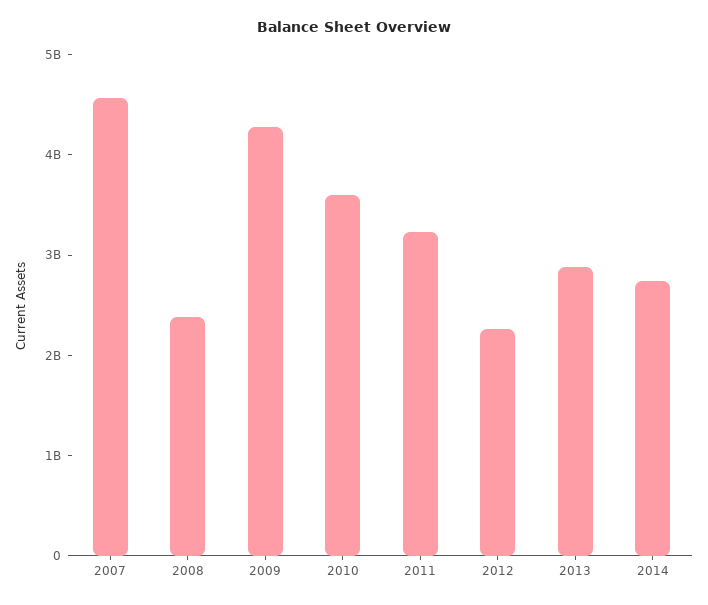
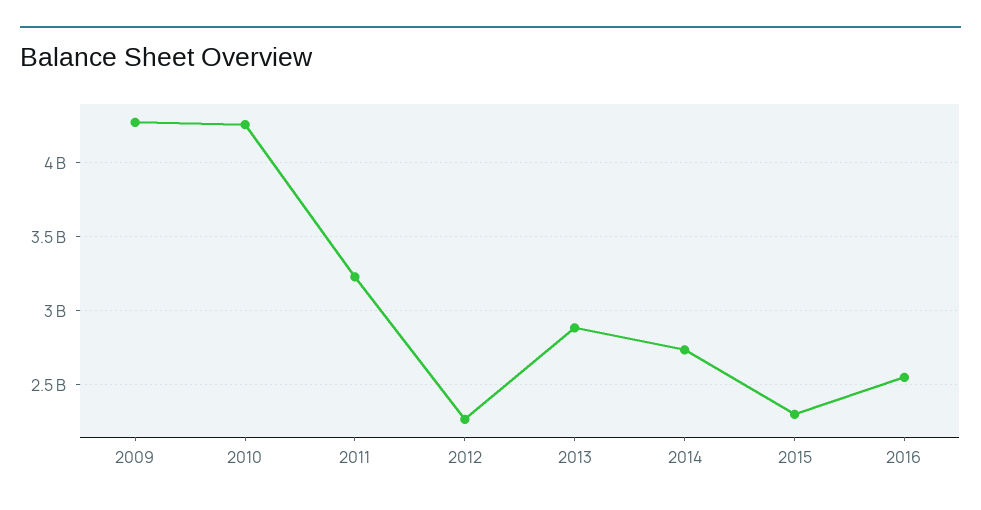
2007: 4600000000 -> none
2008: 2400000000 -> none
2010: 3600000000 -> 4250000000
2015: none -> 2300000000
2016: none -> 2550000000

